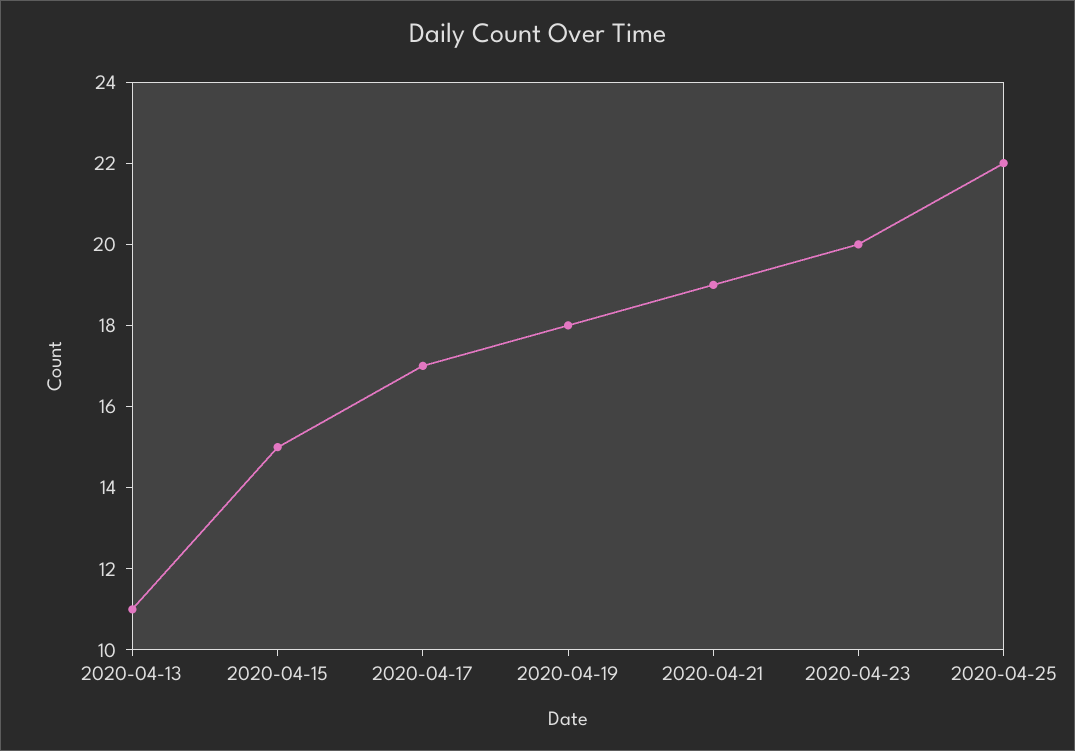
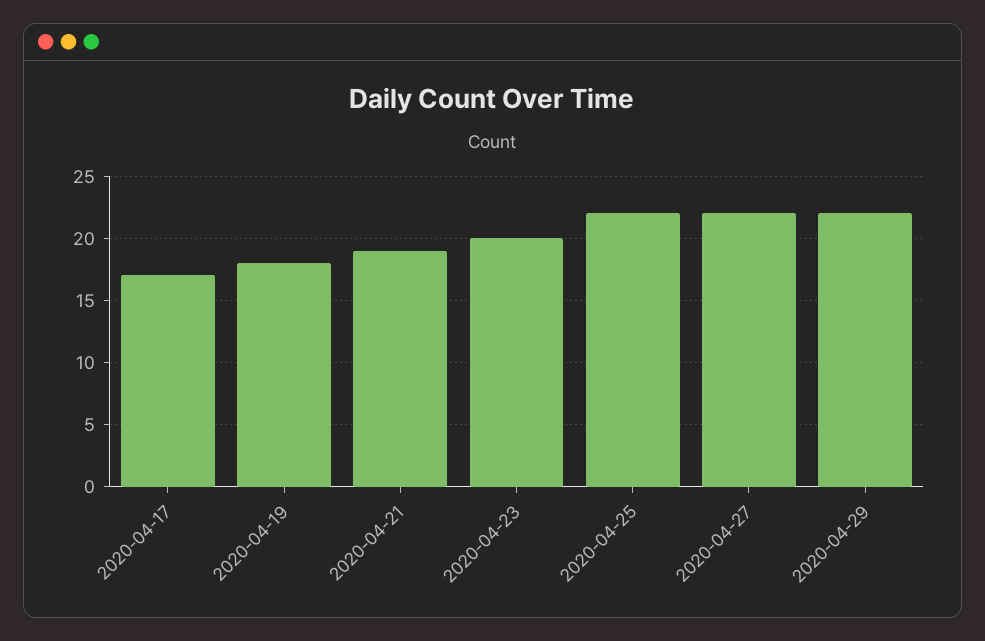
2020-04-13: 11 -> none
2020-04-15: 15 -> none
2020-04-27: none -> 22
2020-04-29: none -> 22

